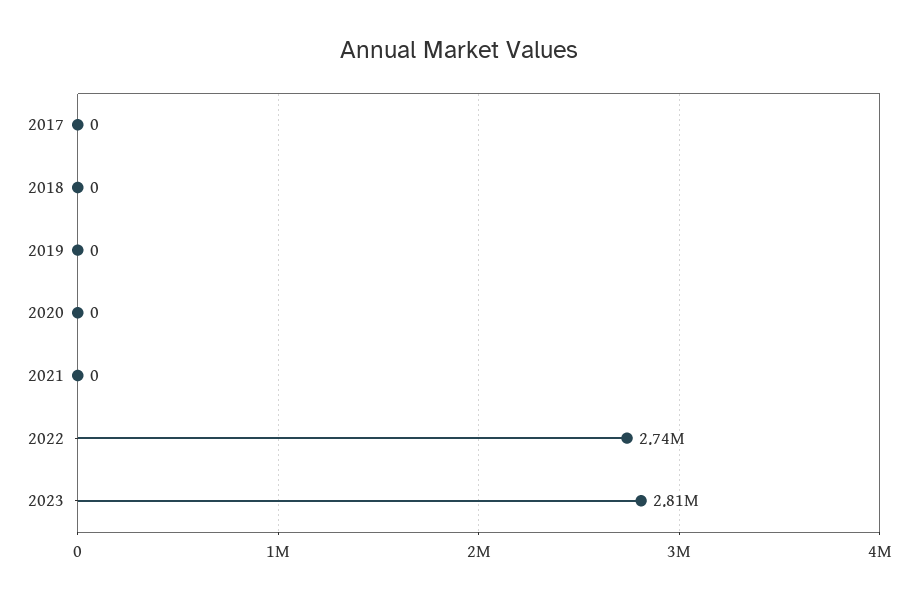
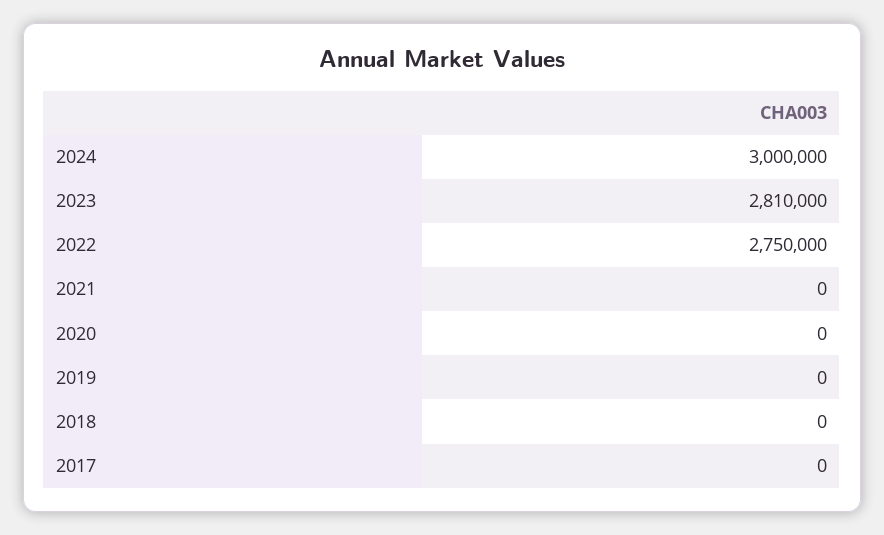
2022: 2740000 -> 2750000
2024: none -> 3000000

